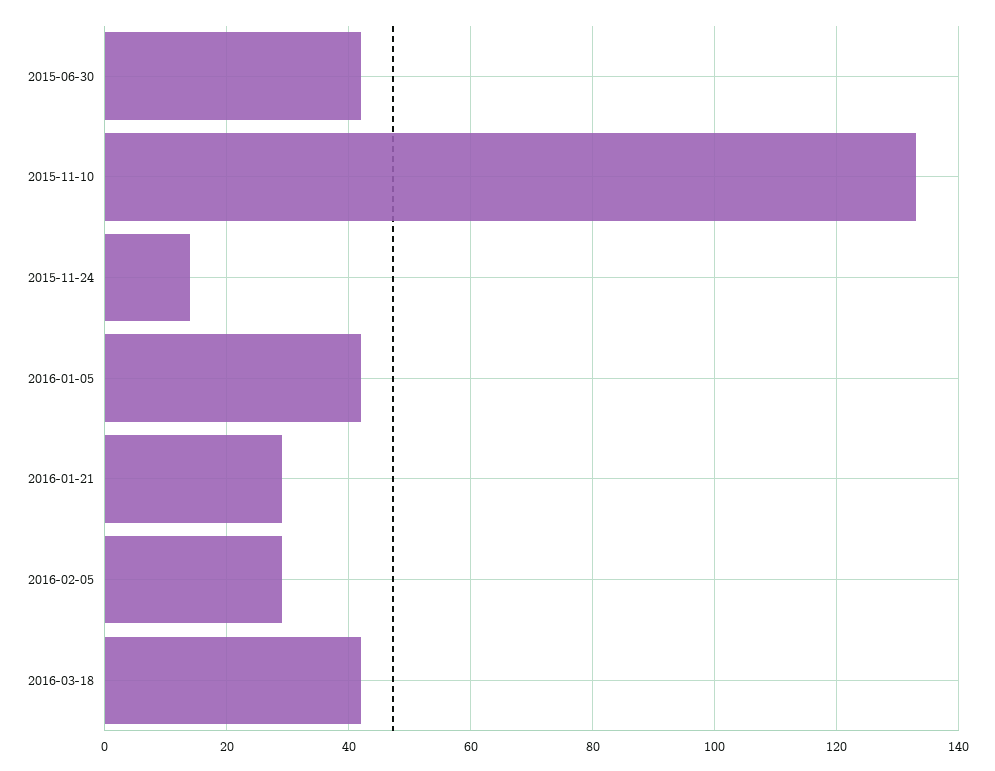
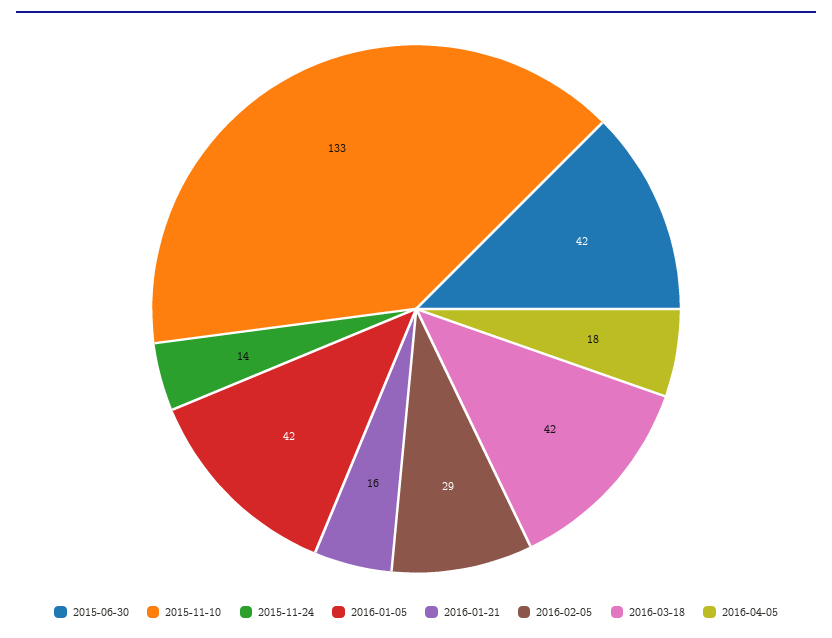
2016-01-21: 30 -> 16
2016-04-05: none -> 18

